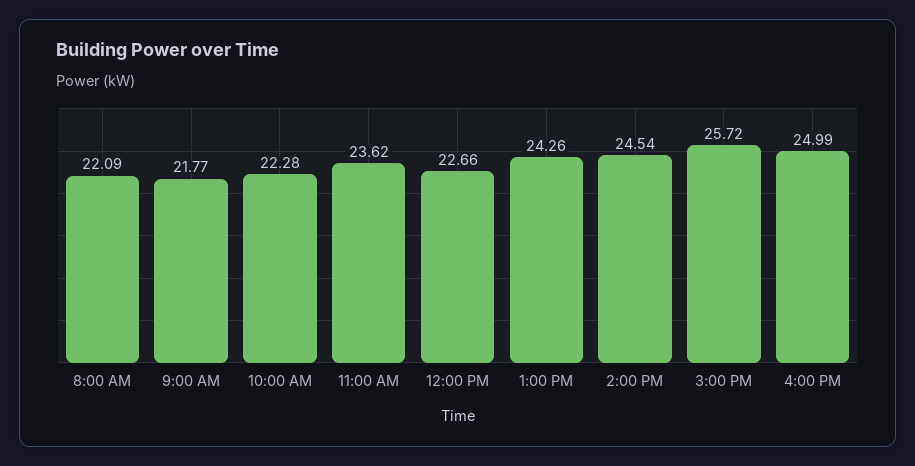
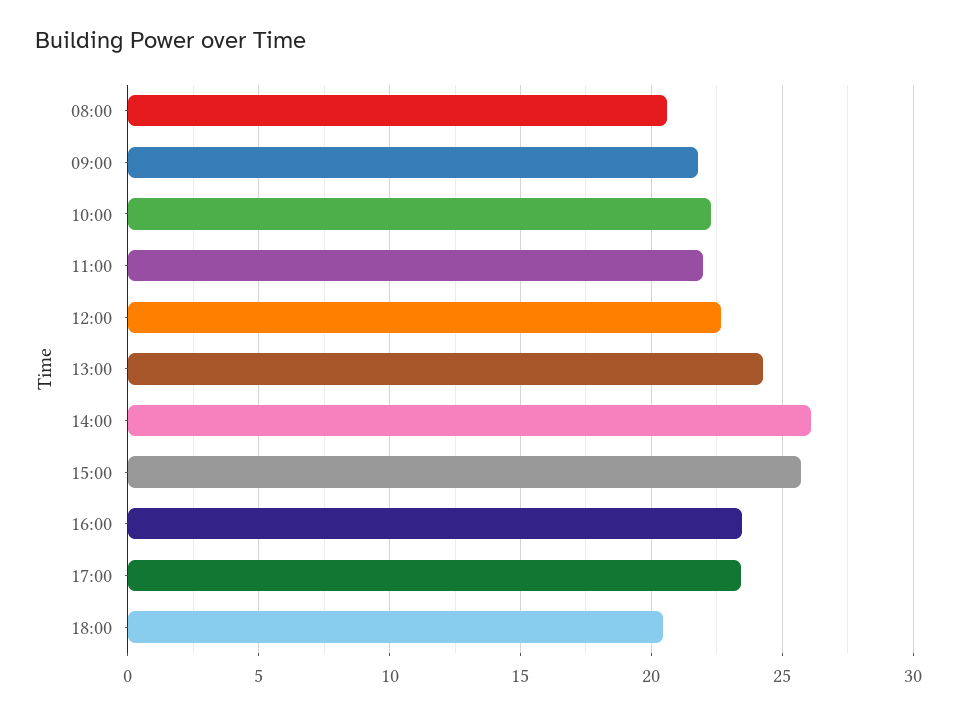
8:00 AM: 22.09 -> 20.5
11:00 AM: 23.62 -> 22
2:00 PM: 24.54 -> 26
4:00 PM: 24.99 -> 23.5
17:00: none -> 23.5
18:00: none -> 20.5

